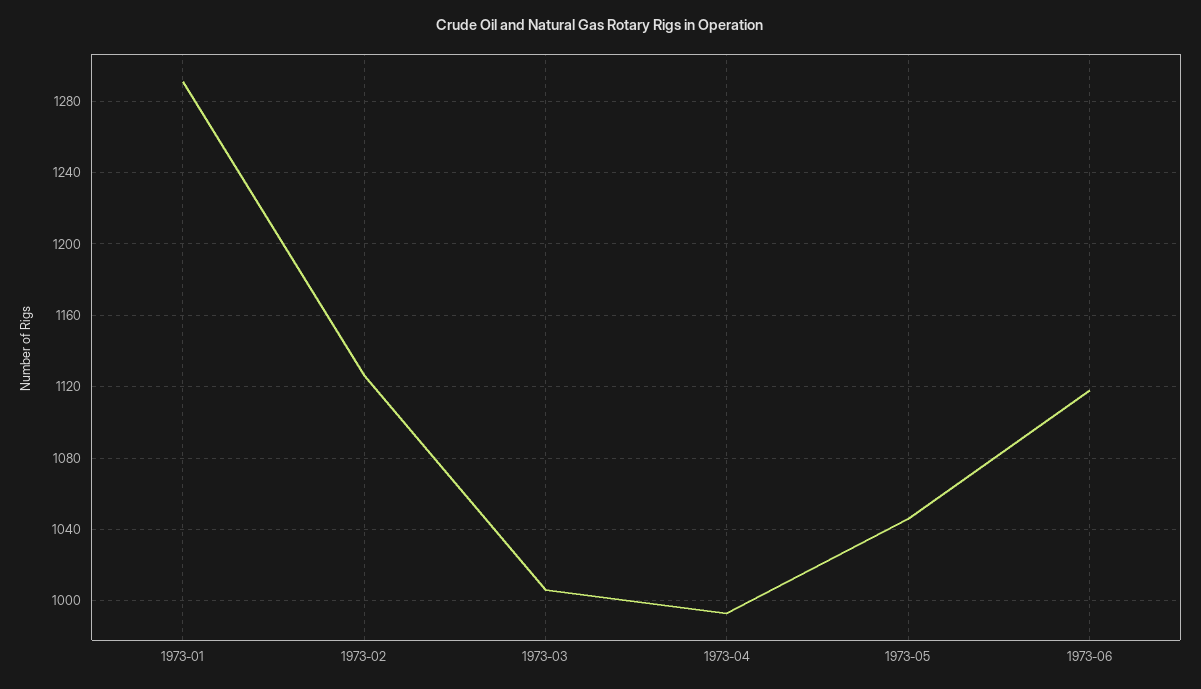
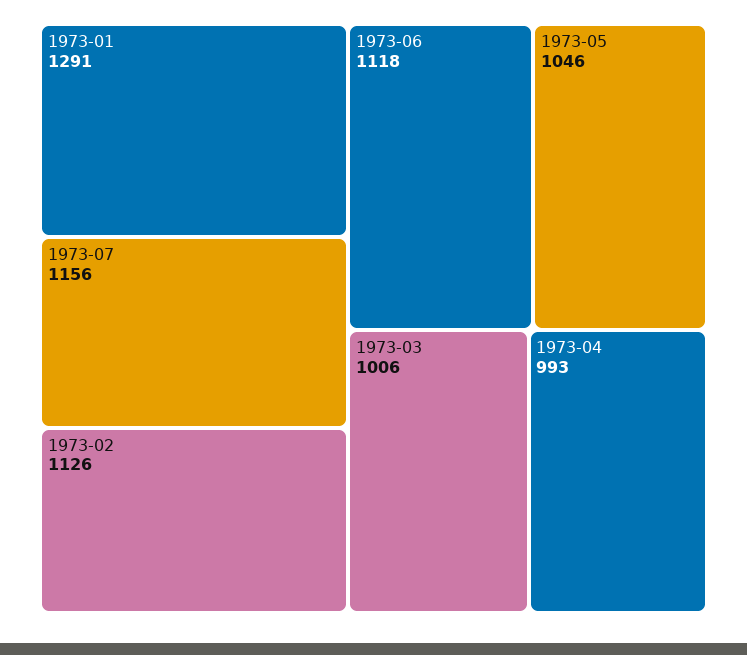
1973-07: none -> 1156

